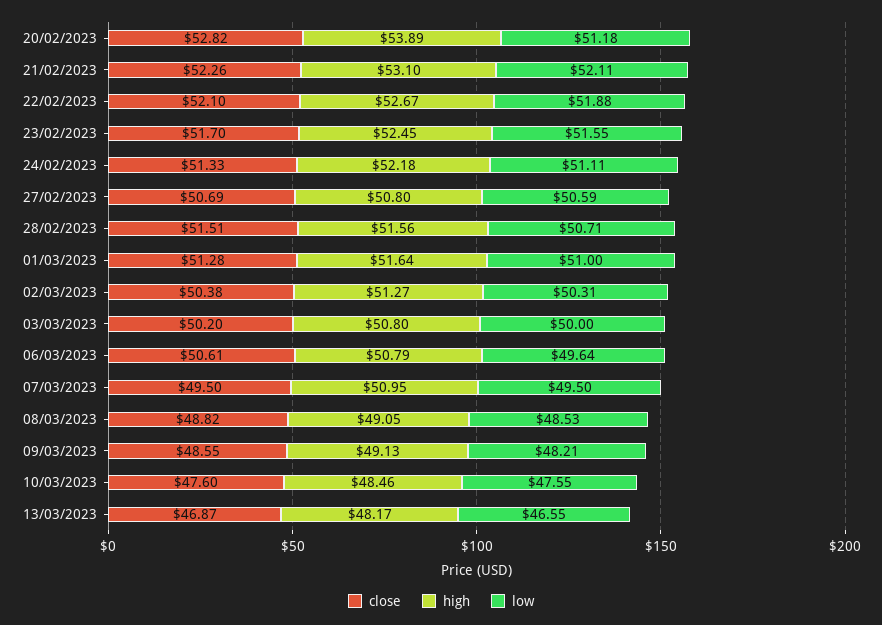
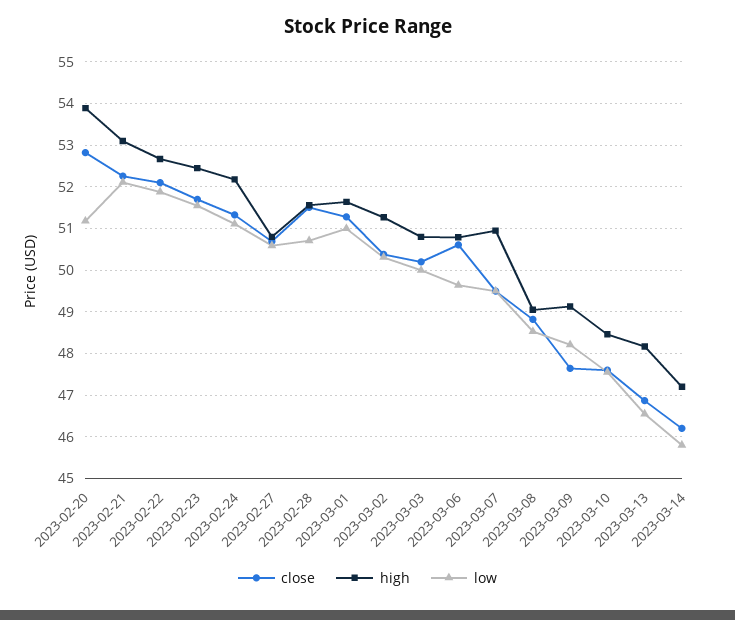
close, 09/03/2023: 48.55 -> 47.6
close, 2023-03-14: none -> 46.2
high, 2023-03-14: none -> 47.2
low, 2023-03-14: none -> 45.8

